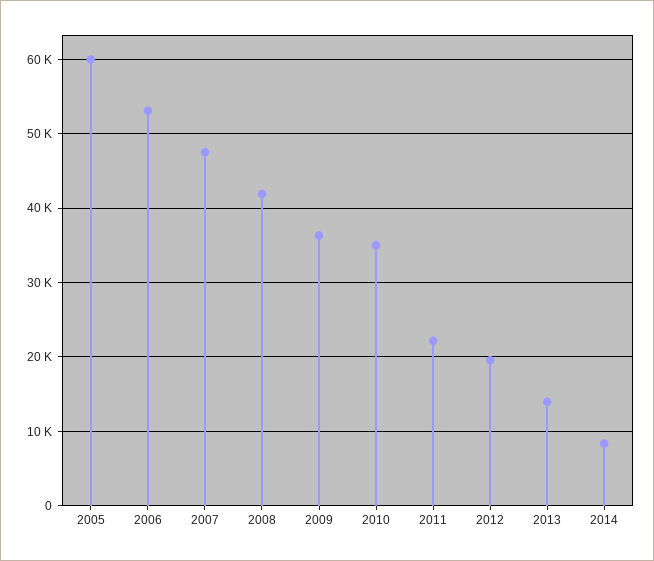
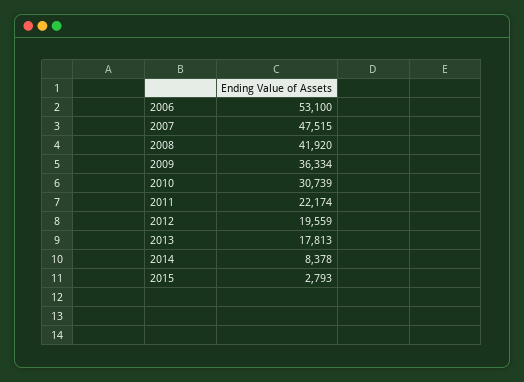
2005: 60000 -> none
2010: 35000 -> 30739
2013: 14000 -> 17813
2015: none -> 2793

